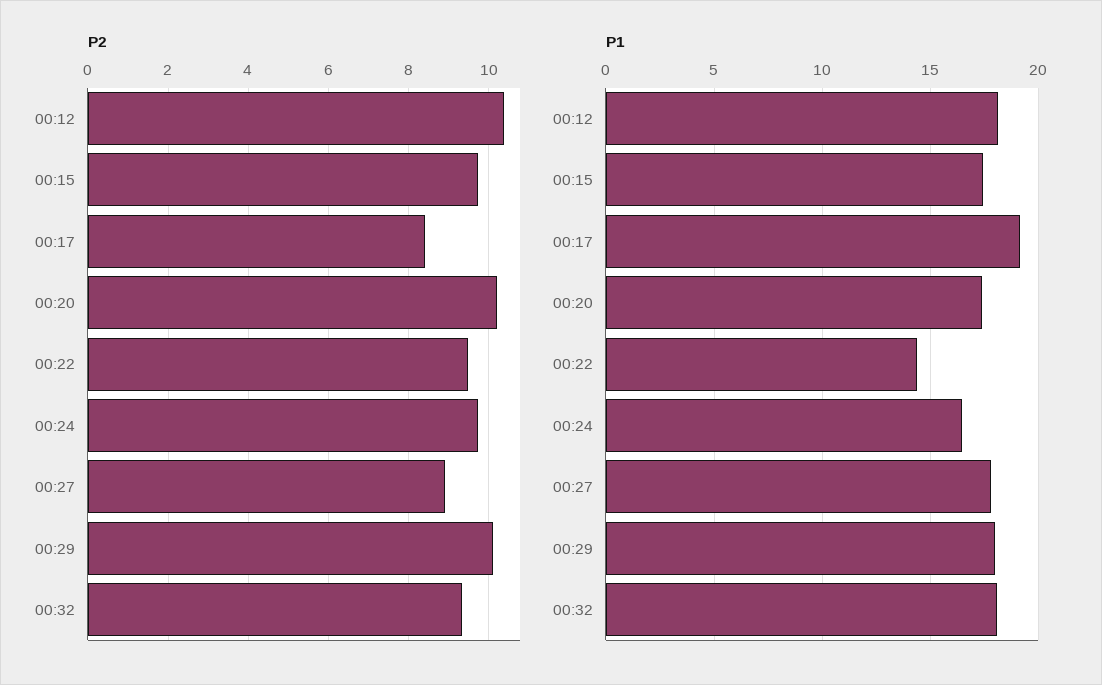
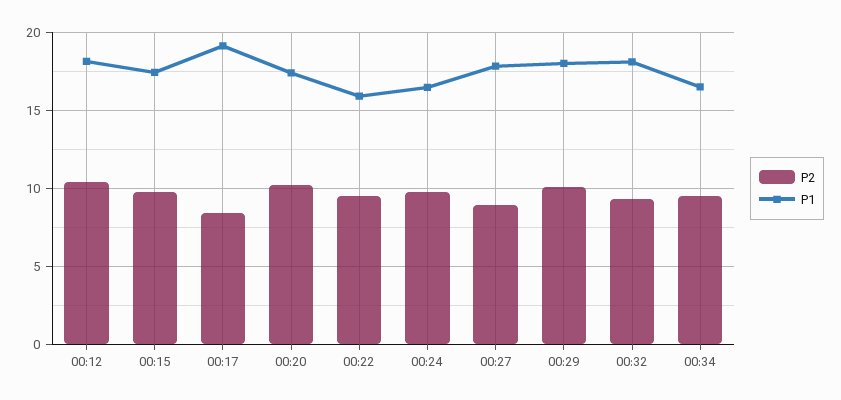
P1, 00:22: 14.5 -> 16
P2, 00:34: none -> 9.5
P1, 00:34: none -> 16.5

